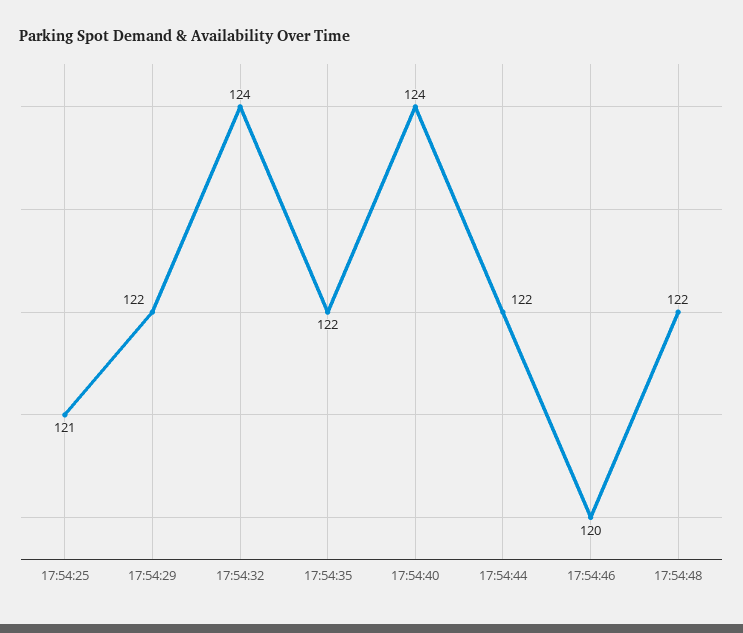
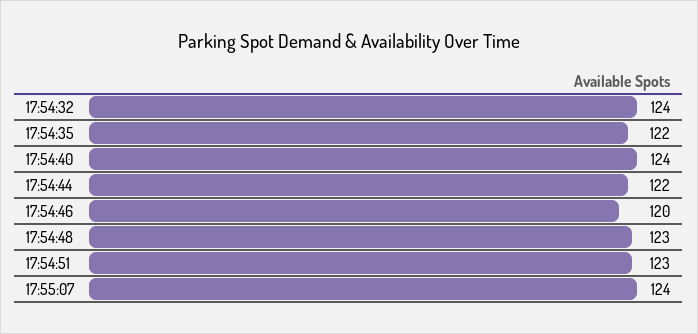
17:54:25: 121 -> none
17:54:29: 122 -> none
17:54:48: 122 -> 123
17:54:51: none -> 123
17:55:07: none -> 124

